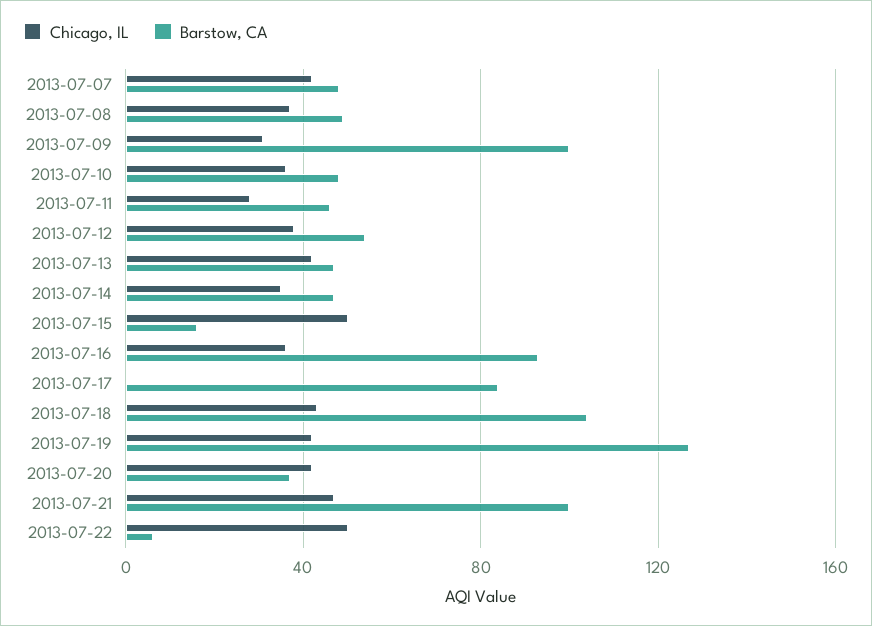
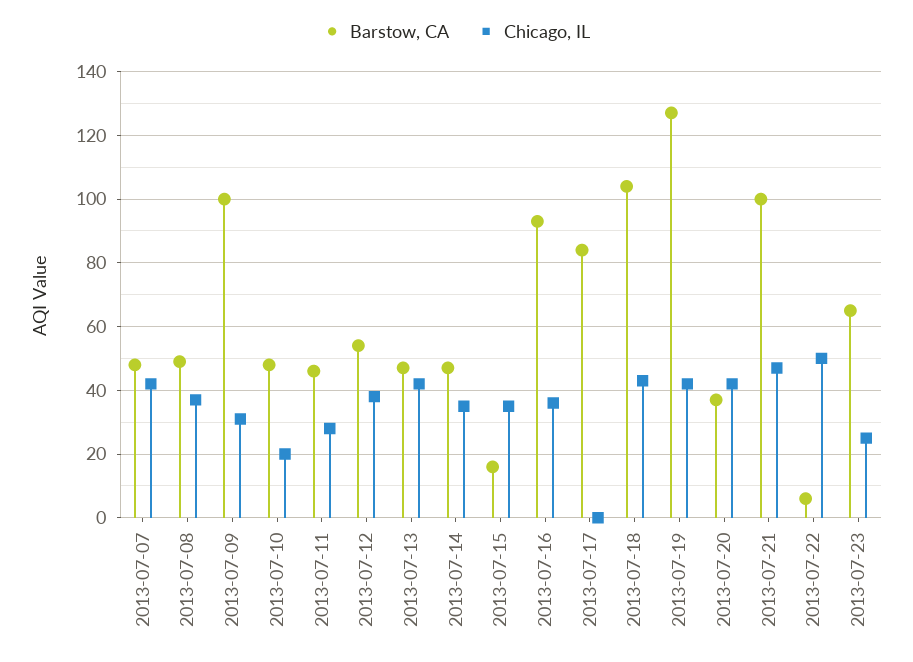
Chicago, IL, 2013-07-10: 35 -> 20
Chicago, IL, 2013-07-15: 50 -> 35
Barstow, CA, 2013-07-23: none -> 65
Chicago, IL, 2013-07-23: none -> 25

